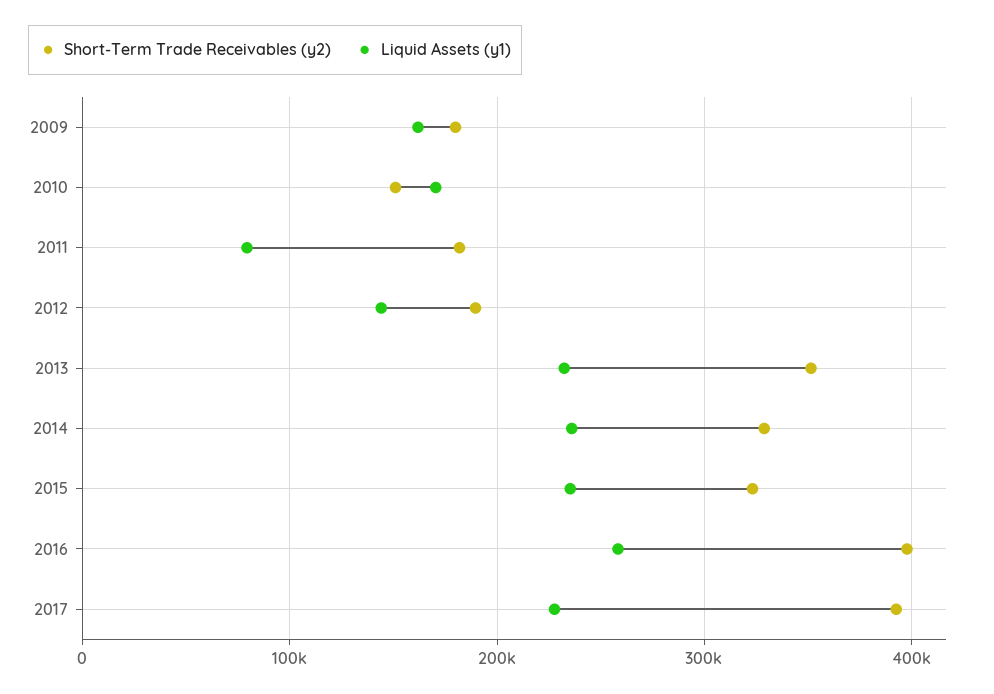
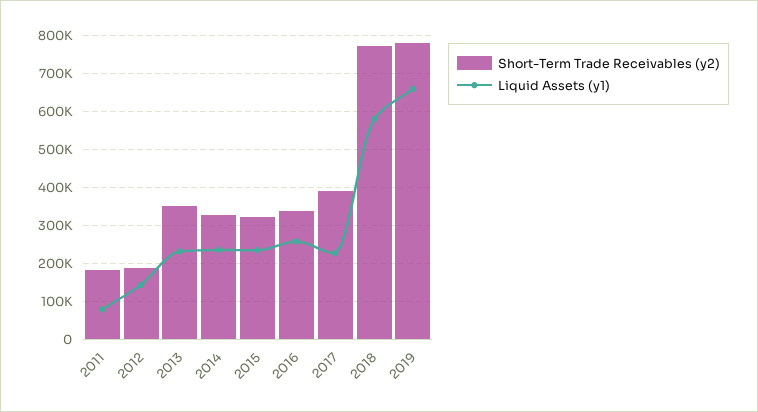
Short-Term Trade Receivables (y2), 2009: 180000 -> none
Liquid Assets (y1), 2009: 160000 -> none
Short-Term Trade Receivables (y2), 2010: 150000 -> none
Liquid Assets (y1), 2010: 170000 -> none
Short-Term Trade Receivables (y2), 2016: 400000 -> 340000
Short-Term Trade Receivables (y2), 2018: none -> 780000
Liquid Assets (y1), 2018: none -> 580000
Short-Term Trade Receivables (y2), 2019: none -> 780000
Liquid Assets (y1), 2019: none -> 660000

